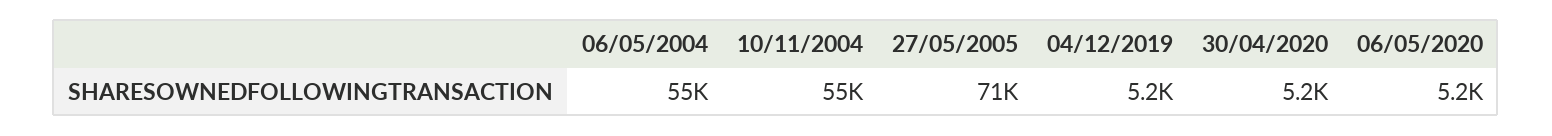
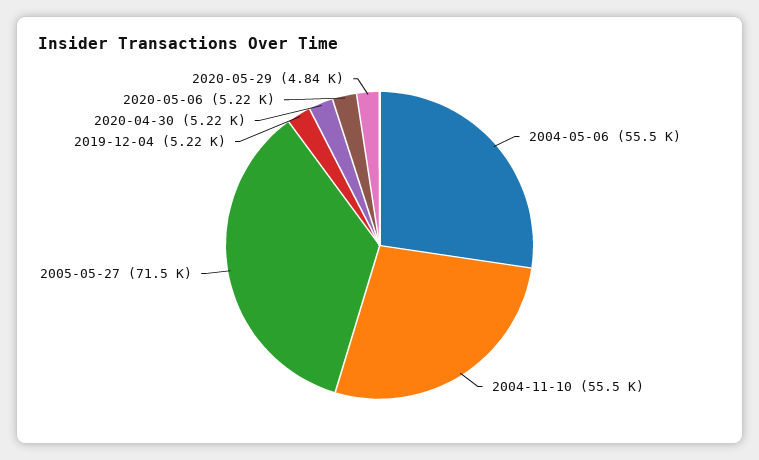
2020-05-29: none -> 4840

